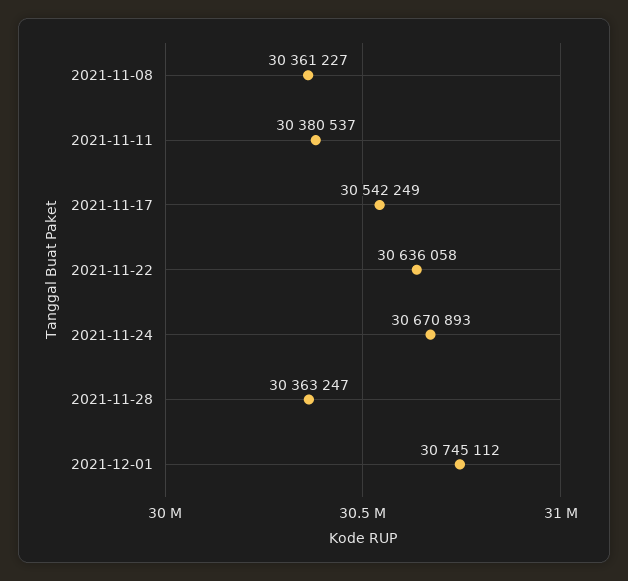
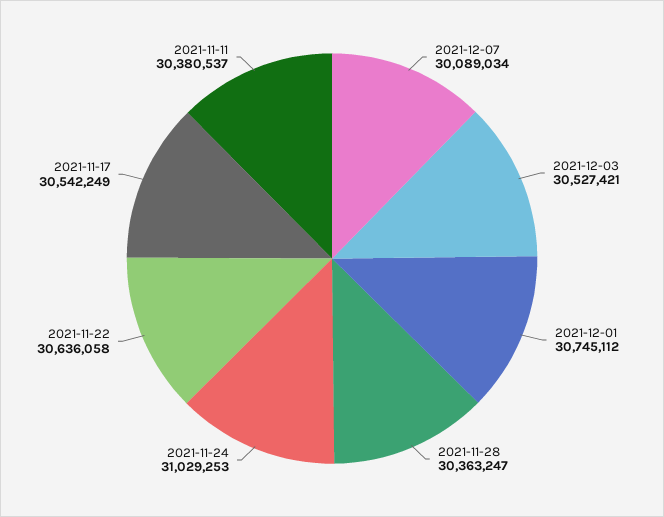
2021-11-08: 30361227 -> none
2021-11-24: 30670893 -> 31029253
2021-12-07: none -> 30089034
2021-12-03: none -> 30527421

